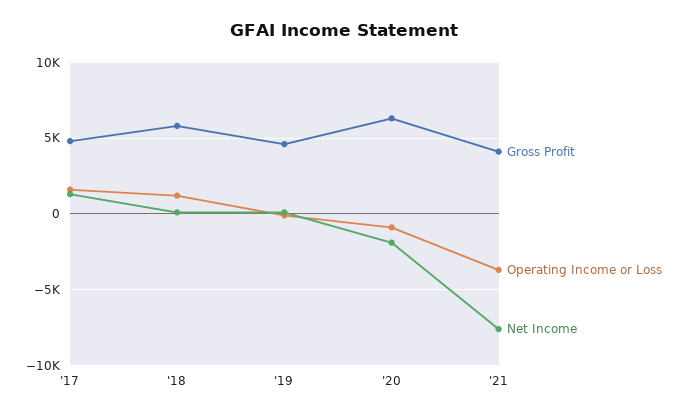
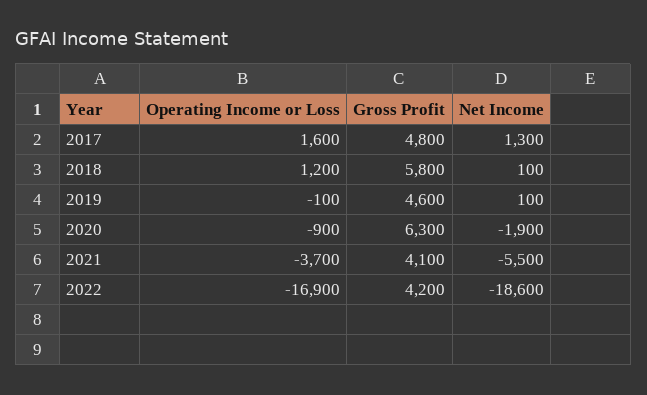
Net Income, '21: -7500 -> -5500
Operating Income or Loss, 2022: none -> -16900
Gross Profit, 2022: none -> 4200
Net Income, 2022: none -> -18600

